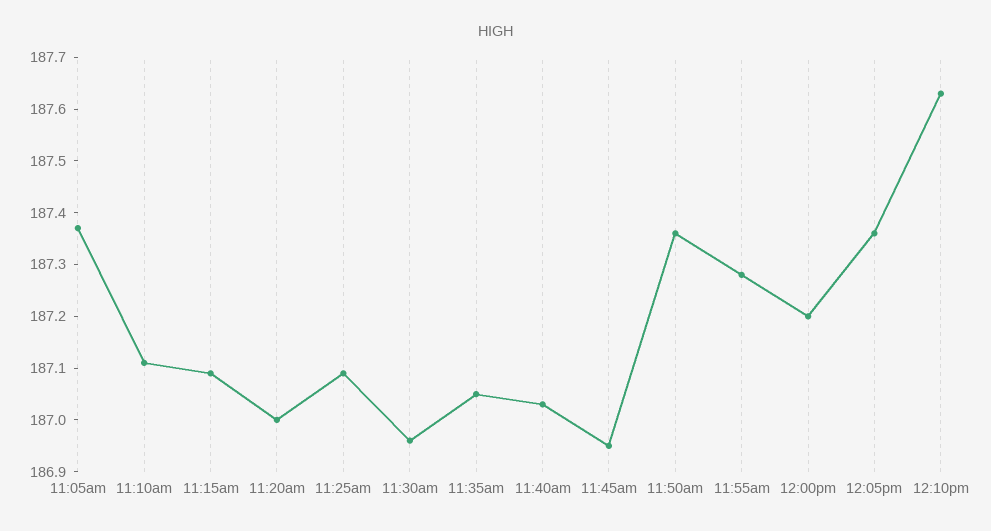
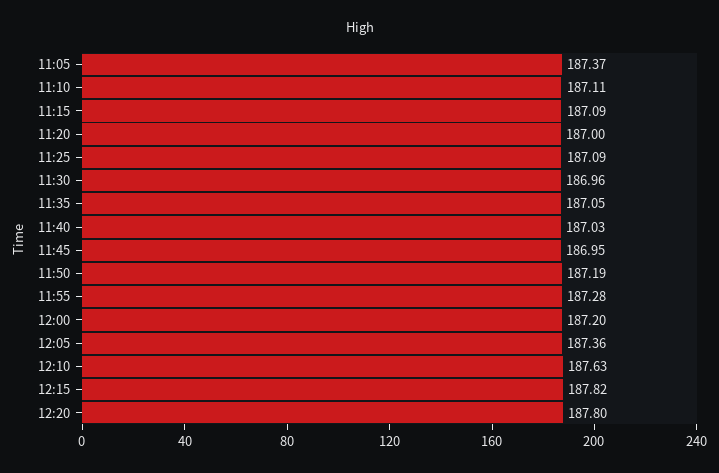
11:50am: 187.35 -> 187.19
12:15: none -> 187.82
12:20: none -> 187.8

